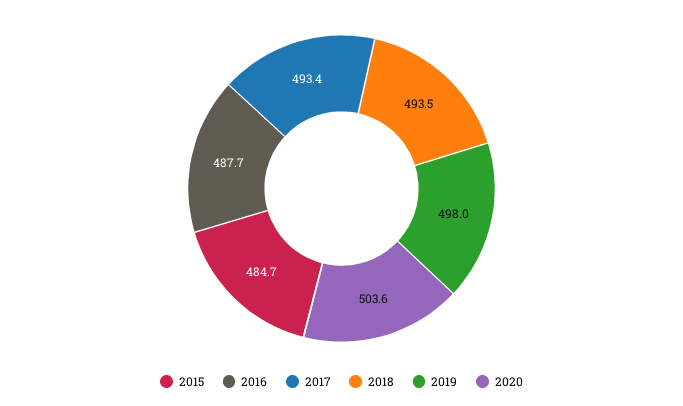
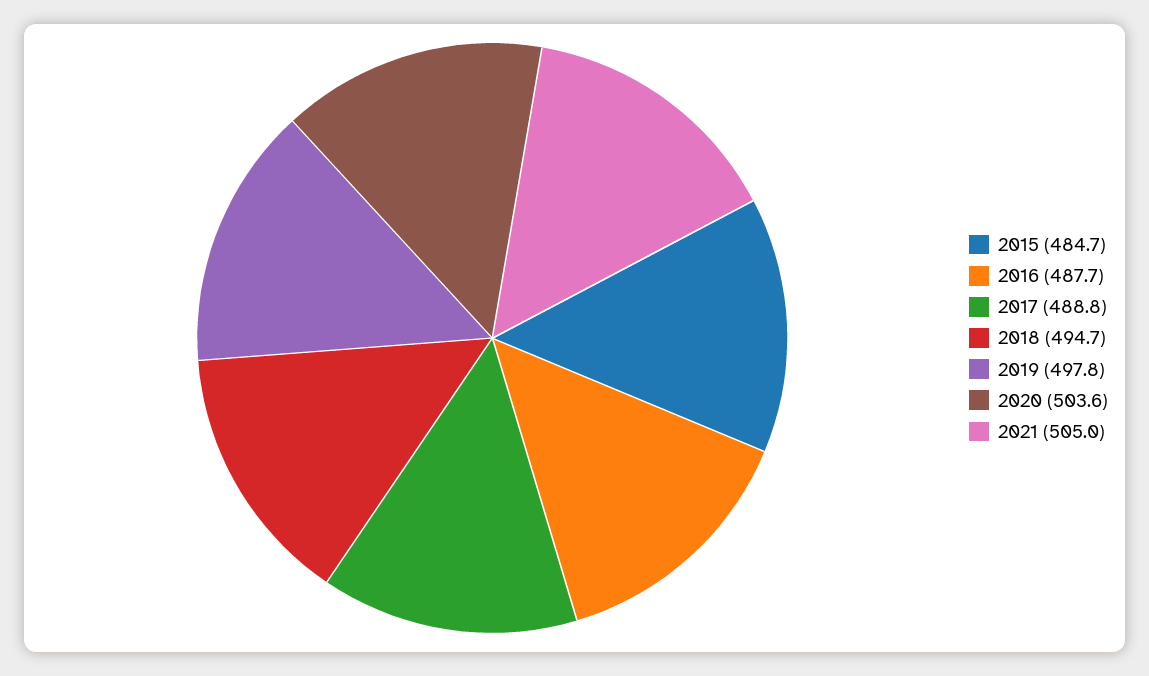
2017: 493.4 -> 488.8
2018: 493.5 -> 494.7
2019: 498 -> 497.8
2021: none -> 505

